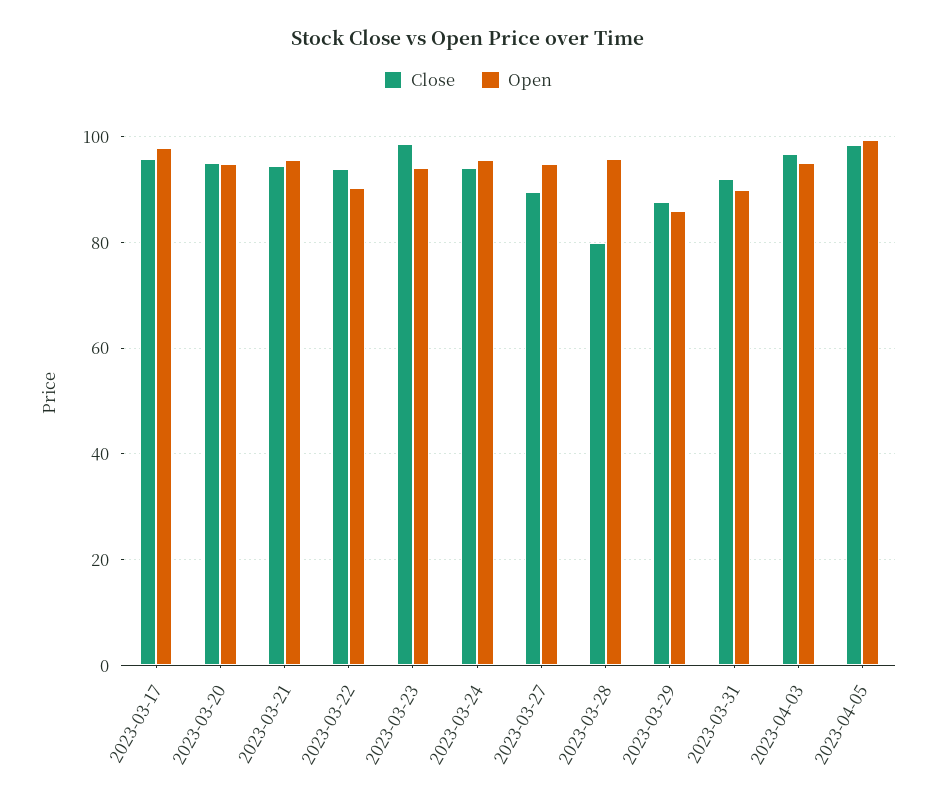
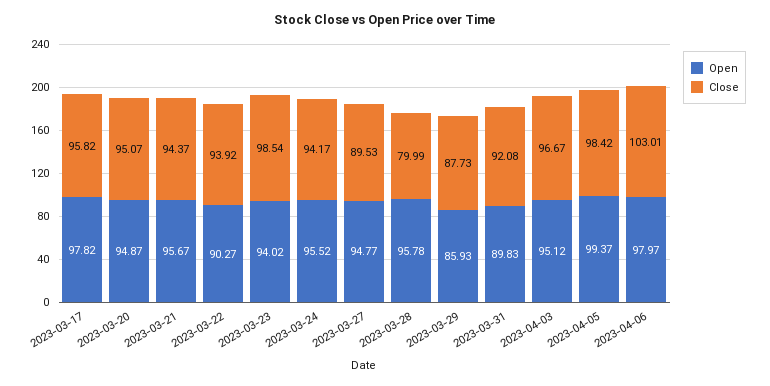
Open, 2023-04-06: none -> 97.97
Close, 2023-04-06: none -> 103.01

